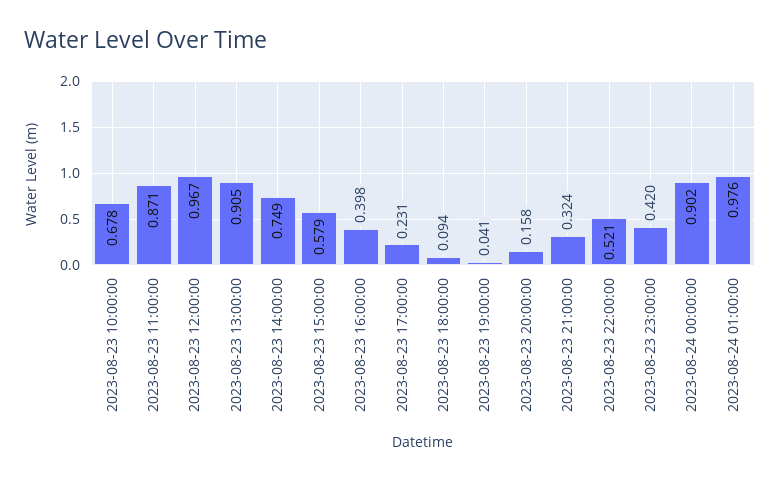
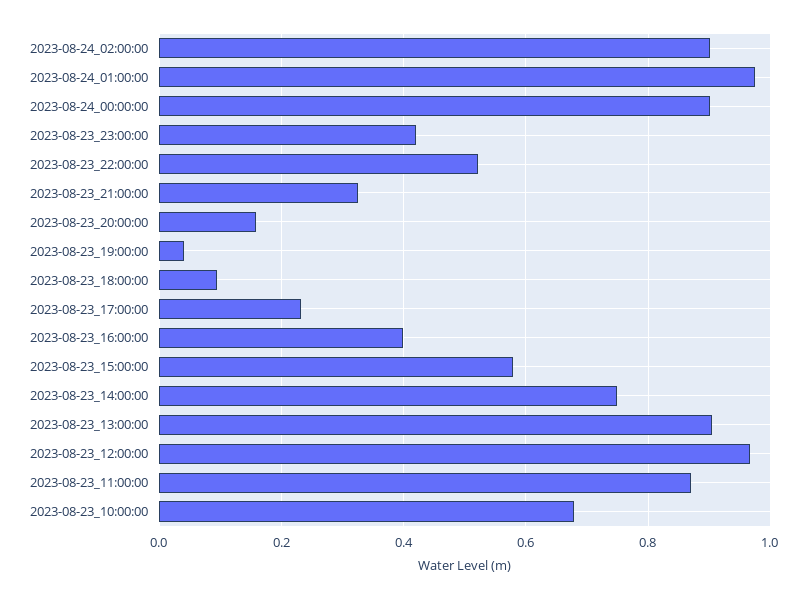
2023-08-24_02:00:00: none -> 0.9

